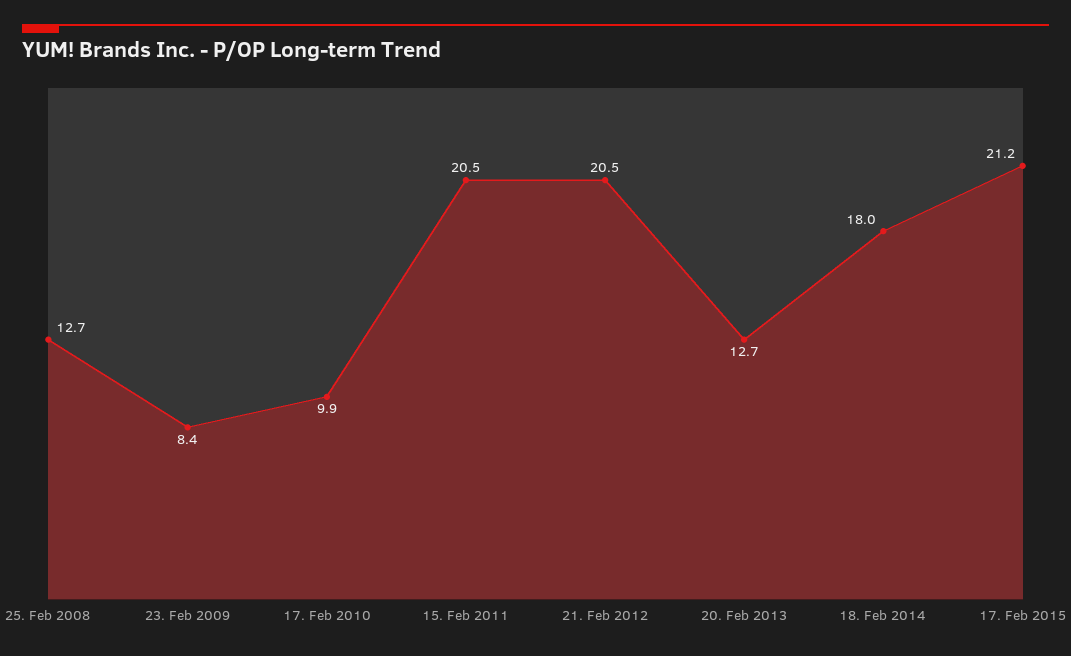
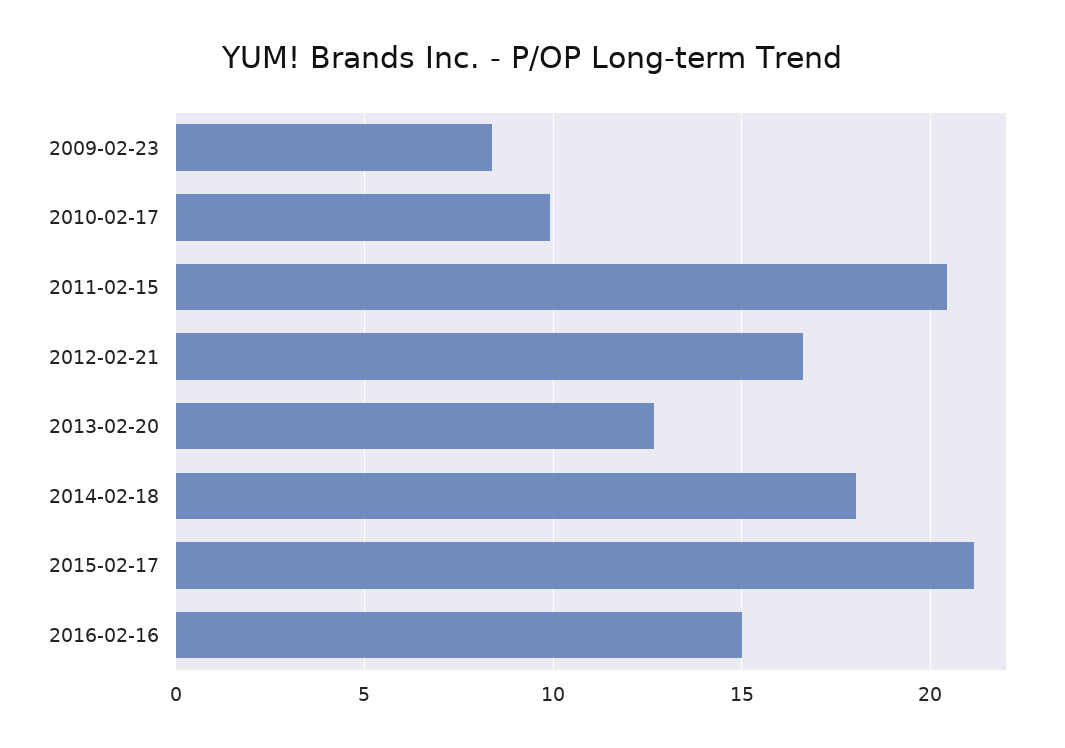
25. Feb 2008: 12.7 -> none
21. Feb 2012: 20.5 -> 16.5
2016-02-16: none -> 15

